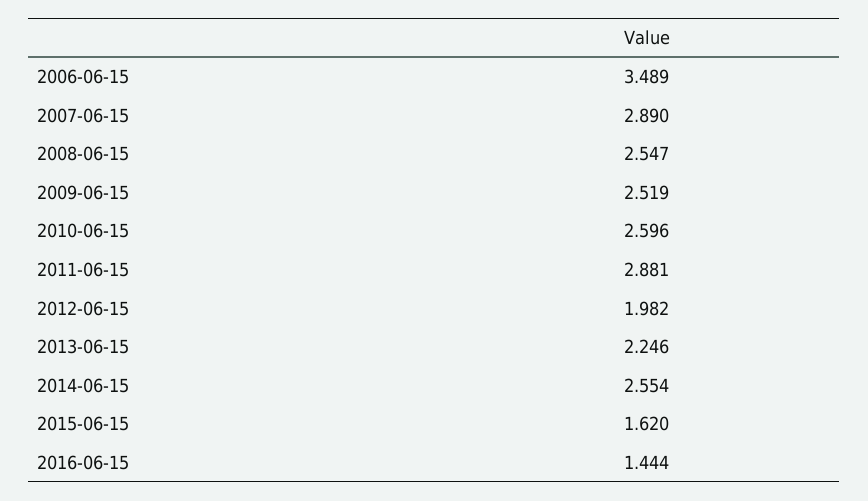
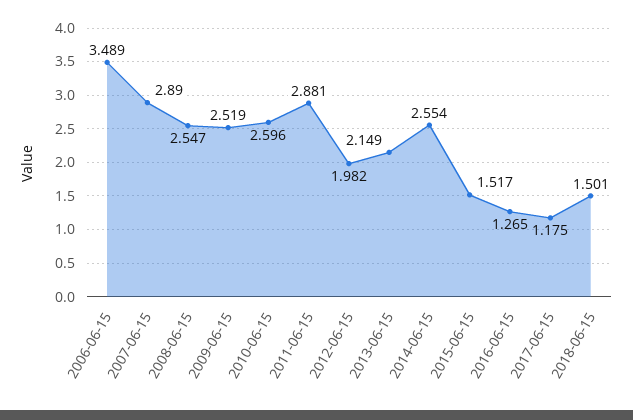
2013-06-15: 2.246 -> 2.149
2015-06-15: 1.62 -> 1.517
2016-06-15: 1.444 -> 1.265
2017-06-15: none -> 1.175
2018-06-15: none -> 1.501

